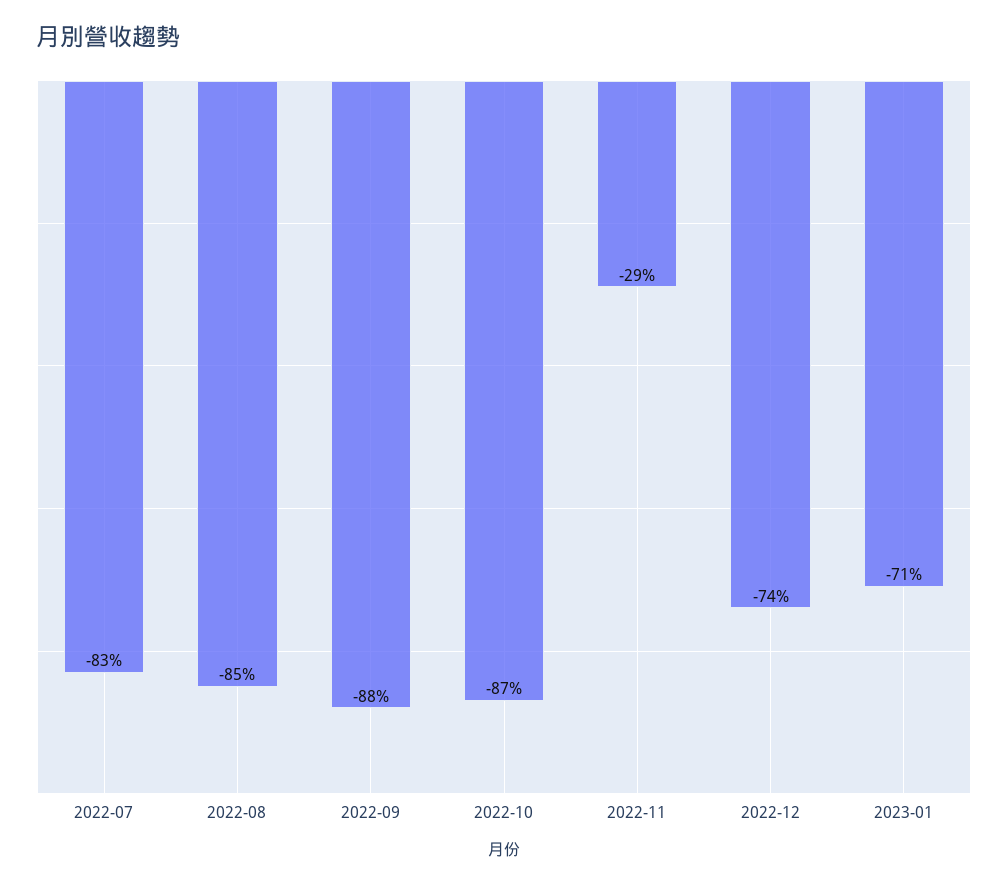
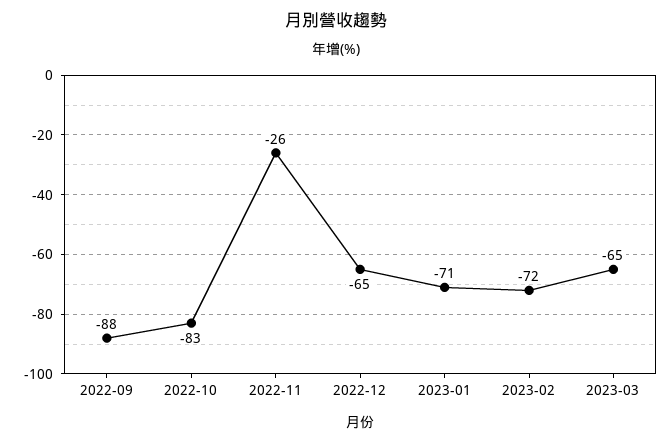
2022-07: -83 -> none
2022-08: -85 -> none
2022-10: -87 -> -83
2022-11: -29 -> -26
2022-12: -74 -> -65
2023-02: none -> -72
2023-03: none -> -65

